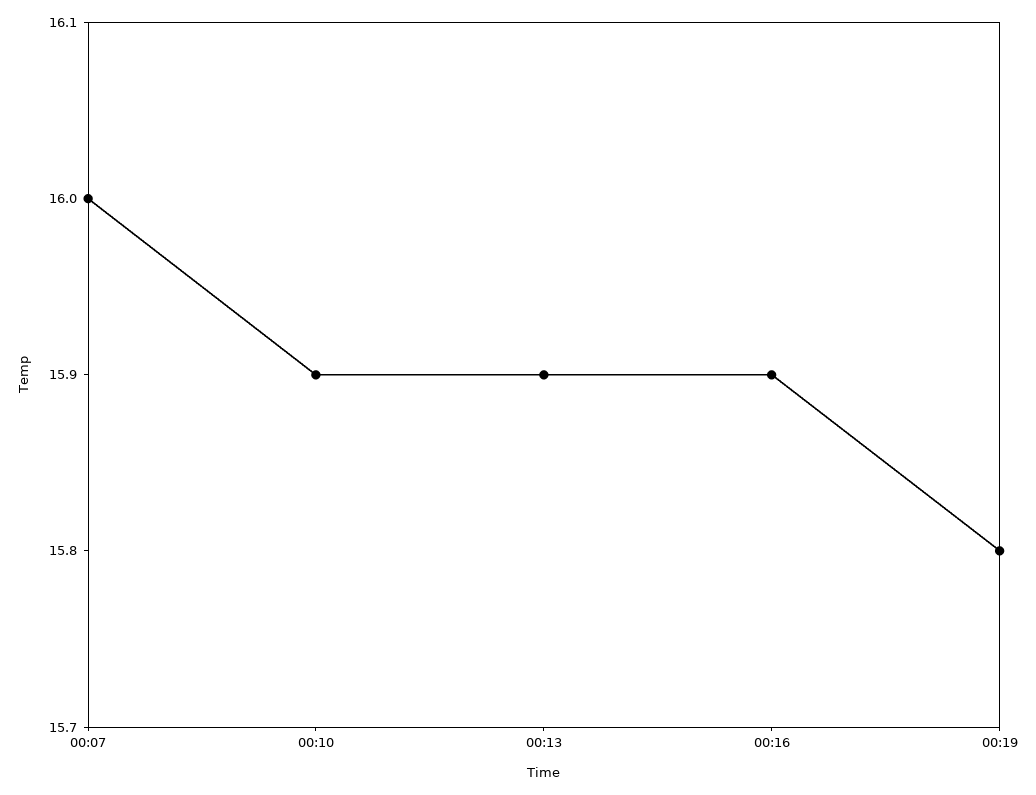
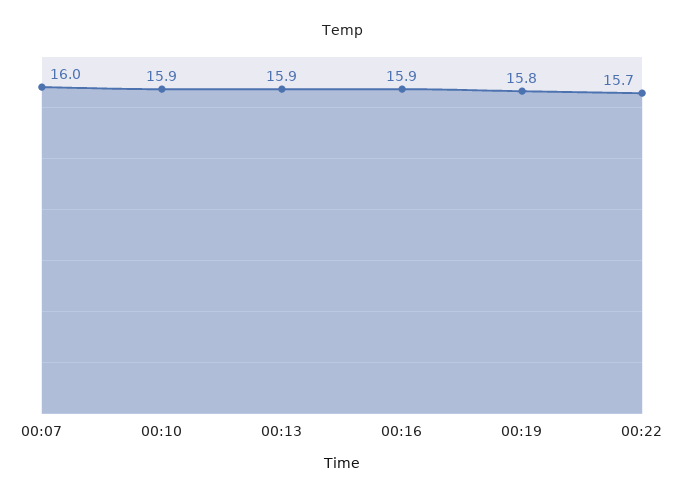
00:22: none -> 15.7

